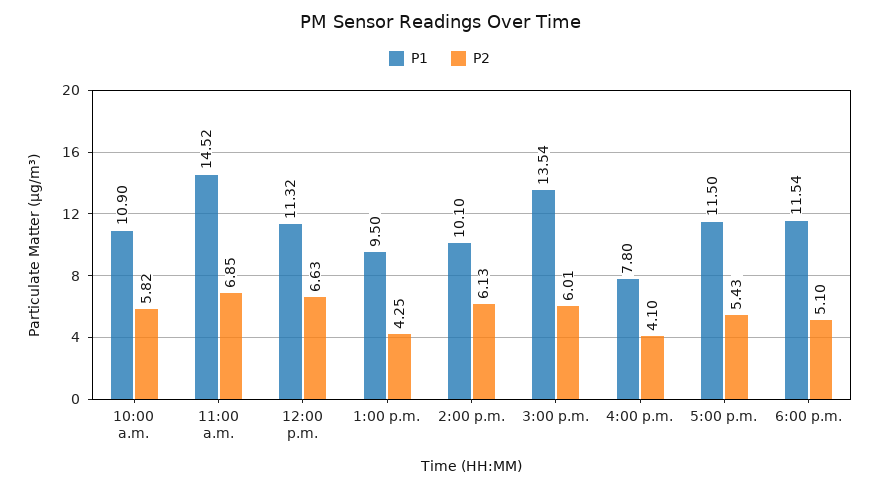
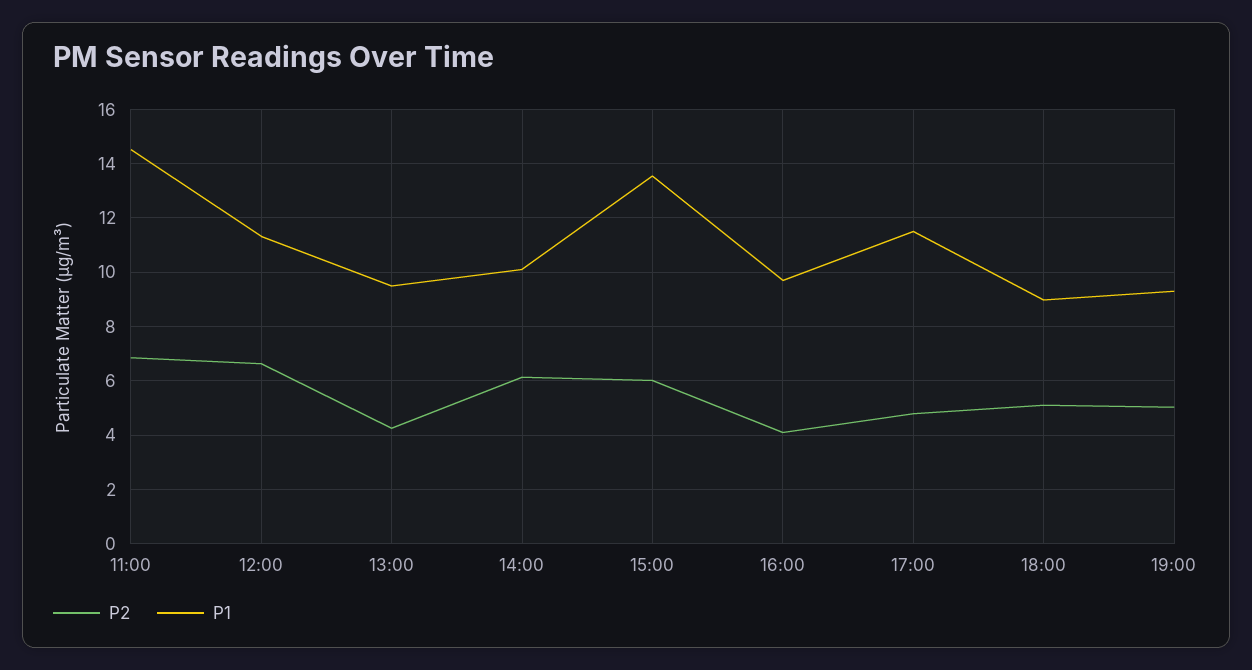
P1, 10:00 a.m.: 10.9 -> none
P2, 10:00 a.m.: 5.82 -> none
P1, 4:00 p.m.: 7.8 -> 9.75
P2, 5:00 p.m.: 5.43 -> 4.75
P1, 6:00 p.m.: 11.54 -> 9
P2, 19:00: none -> 5
P1, 19:00: none -> 9.25

